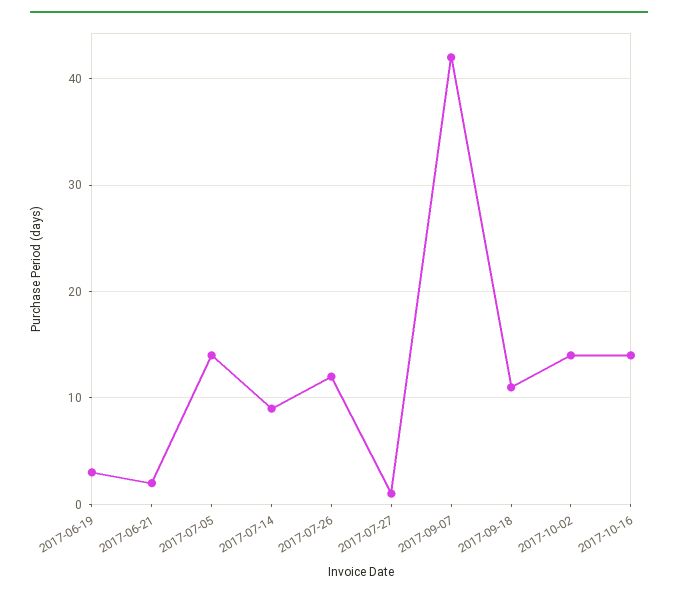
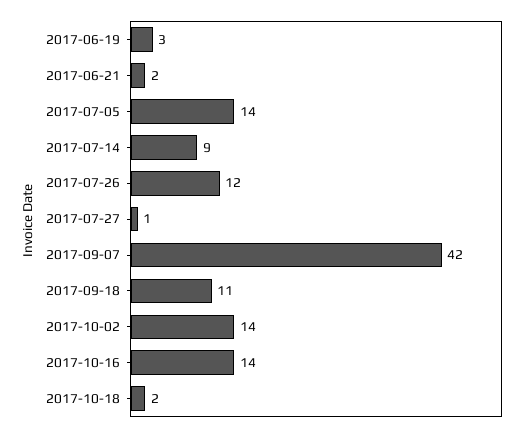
2017-10-18: none -> 2

